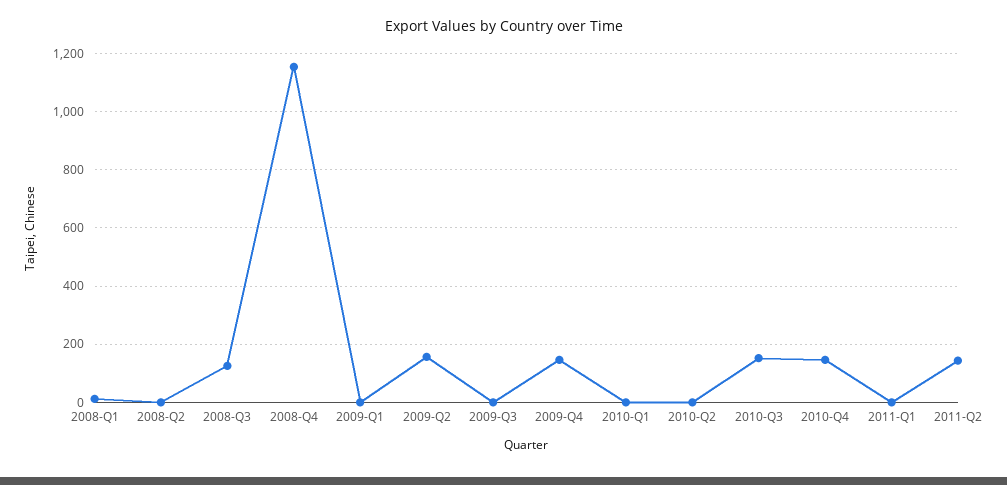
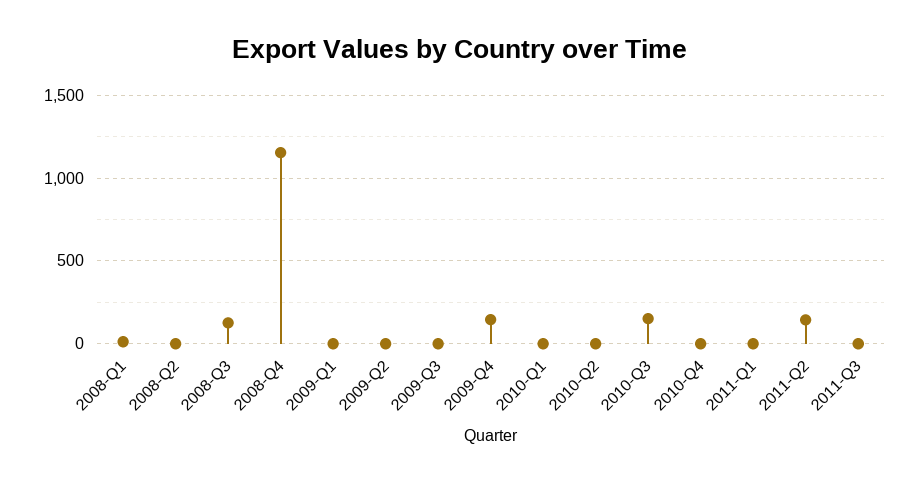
2009-Q2: 150 -> 0
2010-Q4: 150 -> 0
2011-Q3: none -> 0

